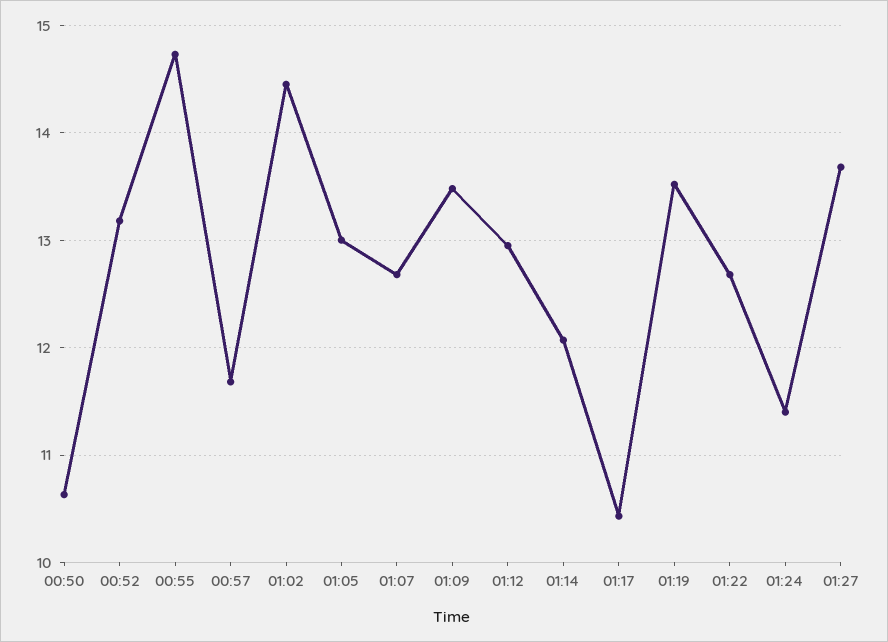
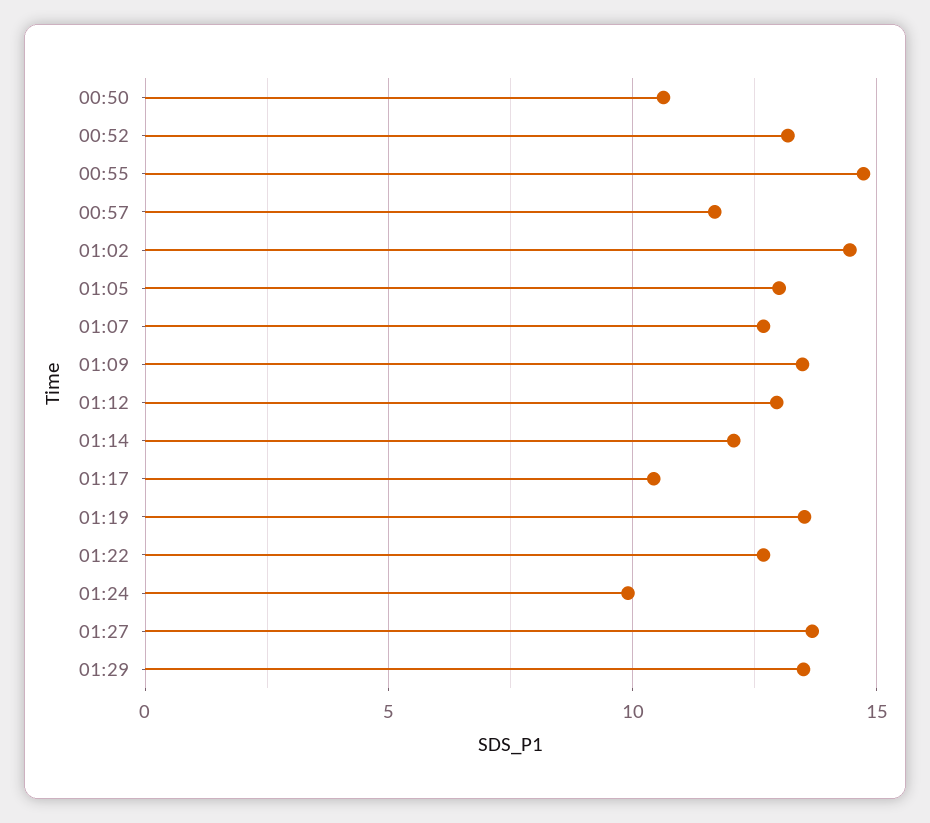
01:24: 11.4 -> 10
01:29: none -> 13.5

